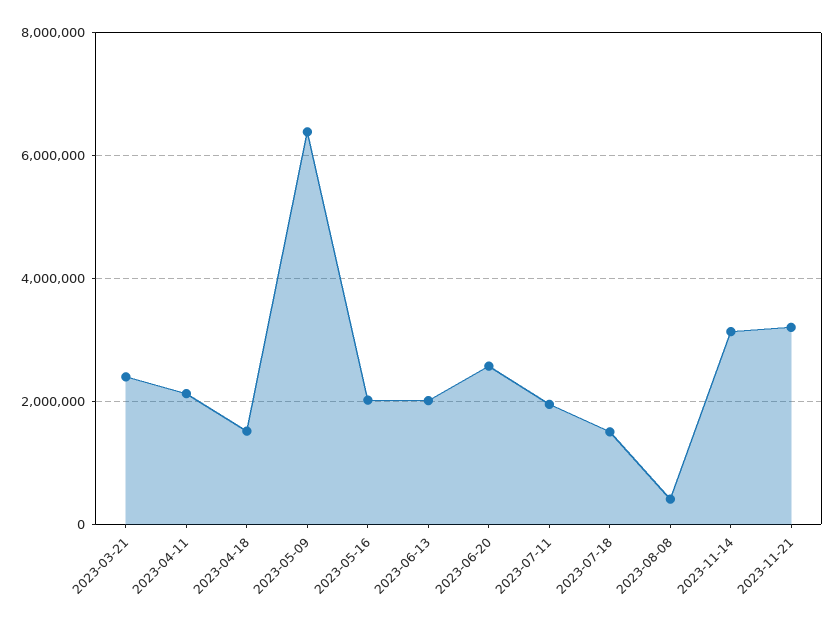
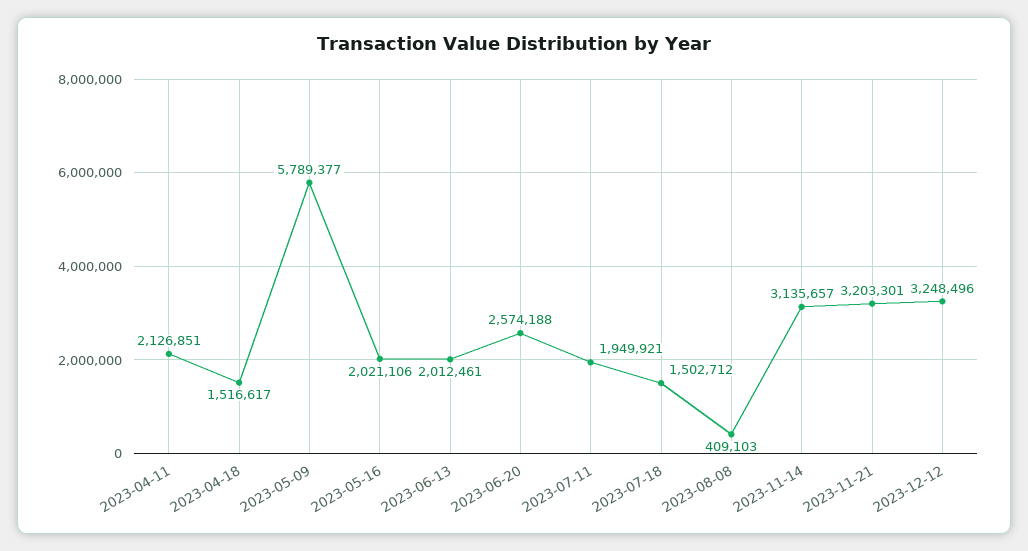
2023-03-21: 2400000 -> none
2023-05-09: 6400000 -> 5789377
2023-12-12: none -> 3248496

